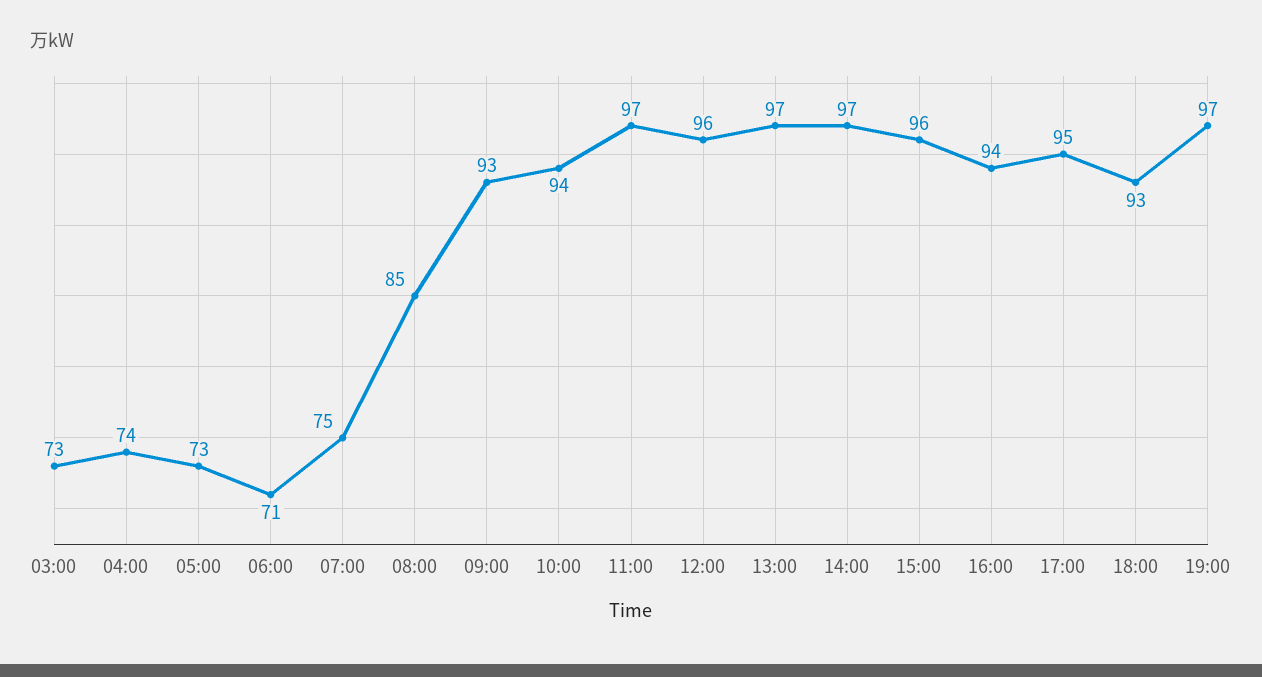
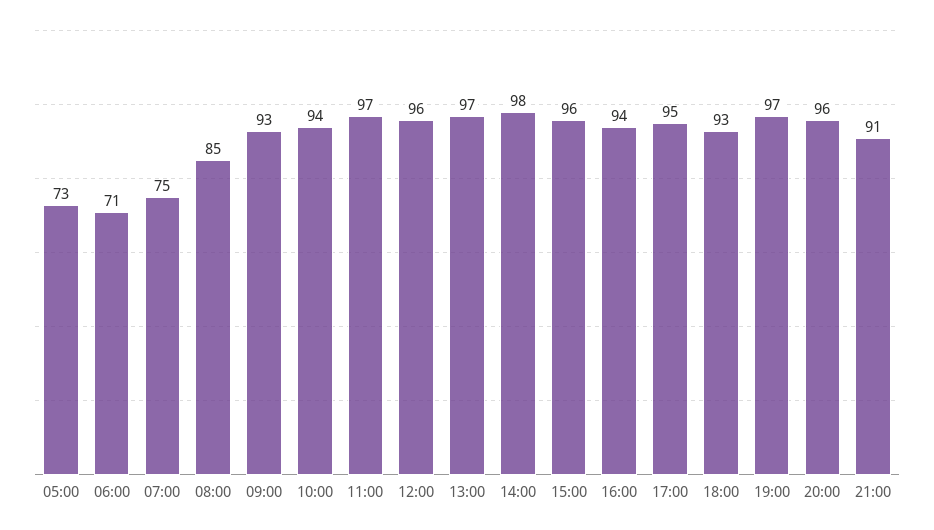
03:00: 73 -> none
04:00: 74 -> none
14:00: 97 -> 98
20:00: none -> 96
21:00: none -> 91

